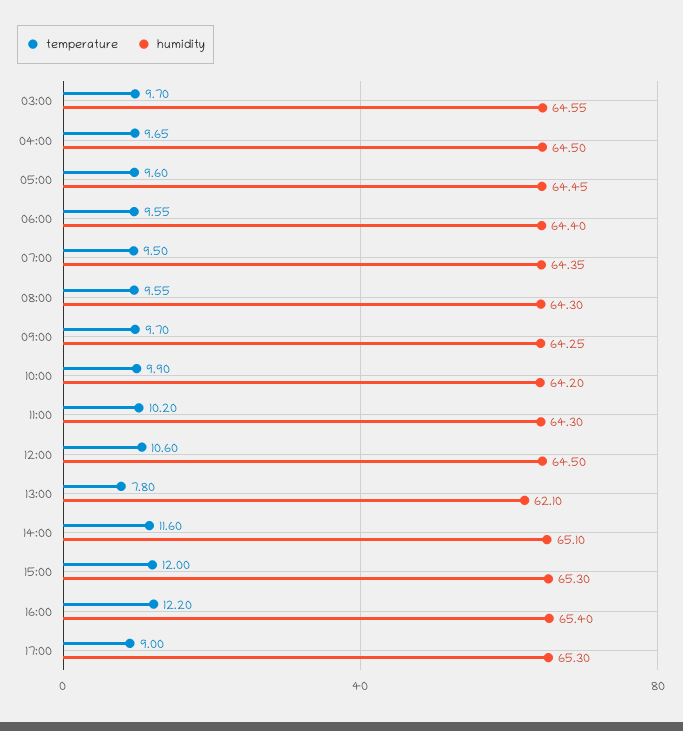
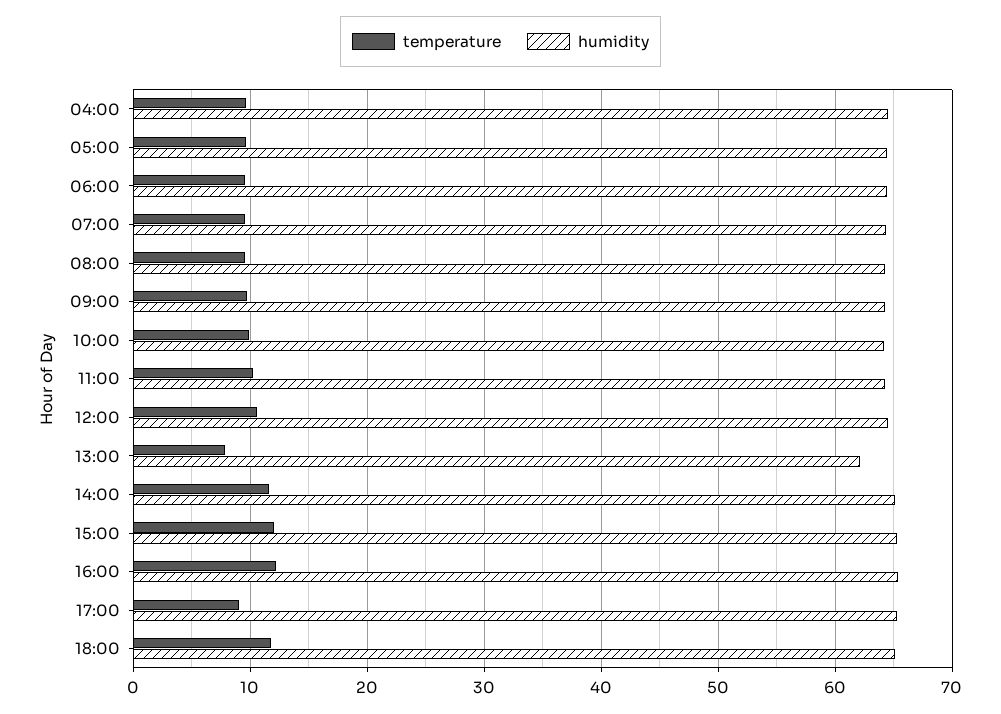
temperature, 03:00: 9.7 -> none
humidity, 03:00: 64.55 -> none
temperature, 18:00: none -> 12
humidity, 18:00: none -> 65

